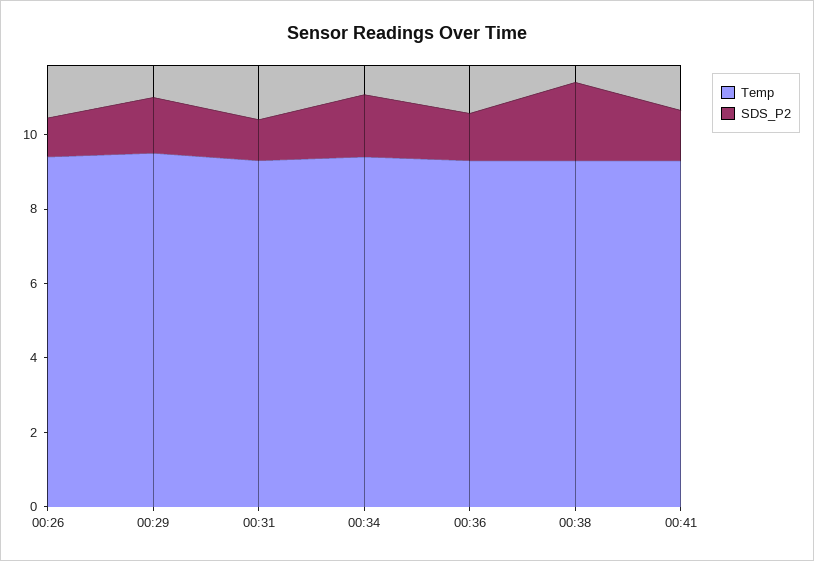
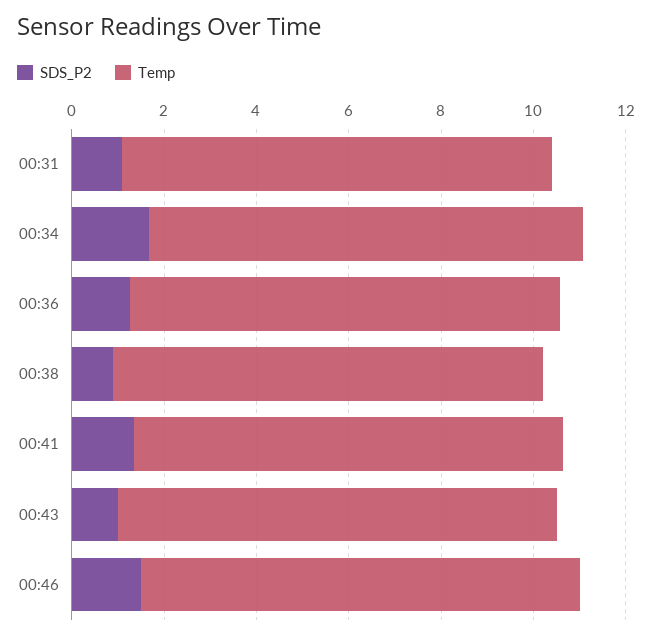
Temp, 00:26: 9.5 -> none
SDS_P2, 00:26: 1 -> none
Temp, 00:29: 9.5 -> none
SDS_P2, 00:29: 1.5 -> none
SDS_P2, 00:38: 2 -> 1
SDS_P2, 00:43: none -> 1
Temp, 00:43: none -> 9.5
SDS_P2, 00:46: none -> 1.5
Temp, 00:46: none -> 9.5

